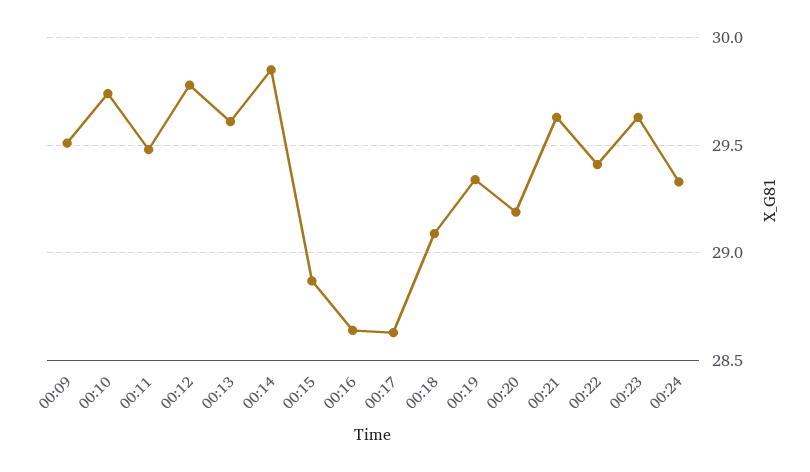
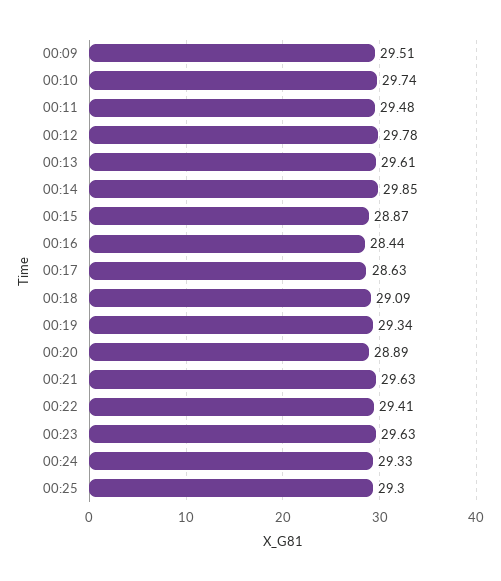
00:16: 28.65 -> 28.44
00:20: 29.2 -> 28.89
00:25: none -> 29.3

